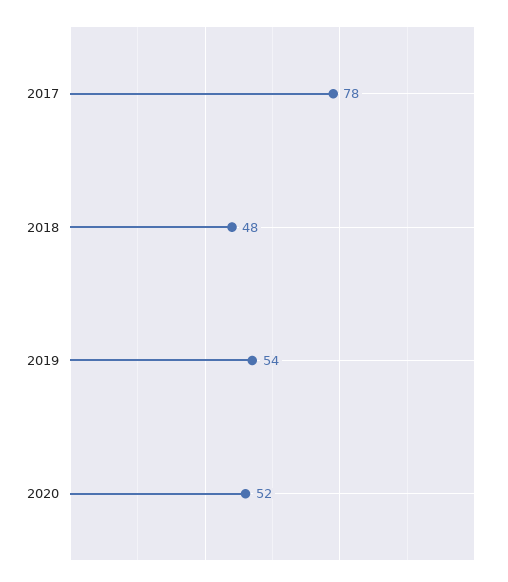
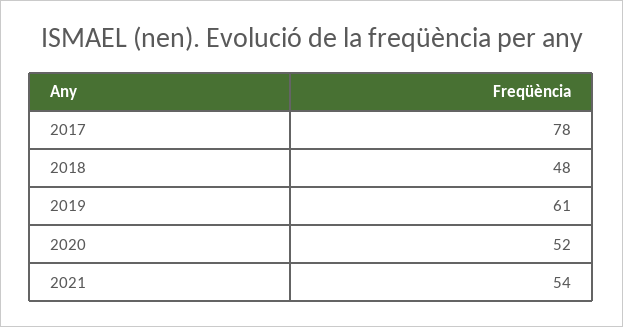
2019: 54 -> 61
2021: none -> 54

